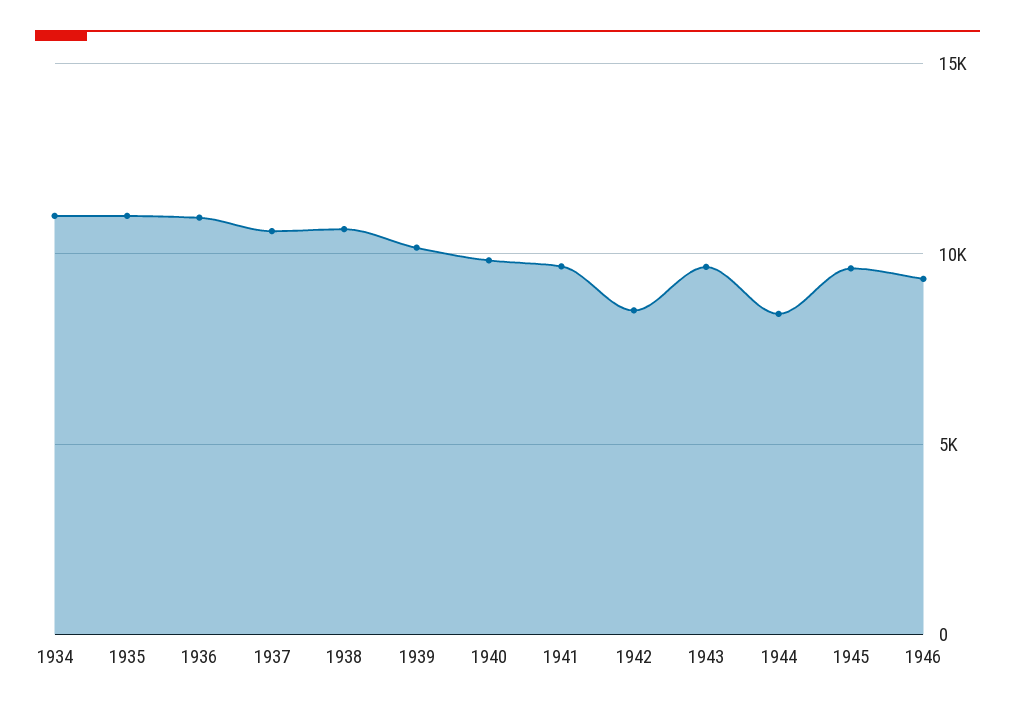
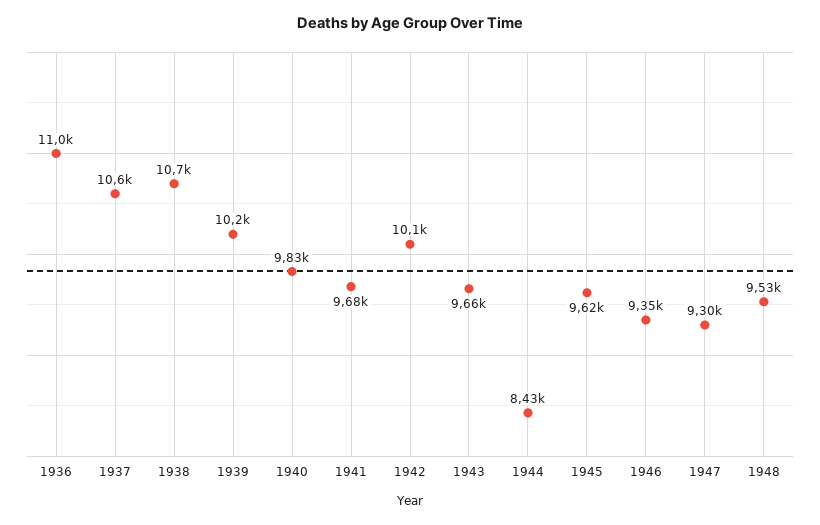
1934: 11000 -> none
1935: 11000 -> none
1942: 8500 -> 10100
1947: none -> 9300
1948: none -> 9530

